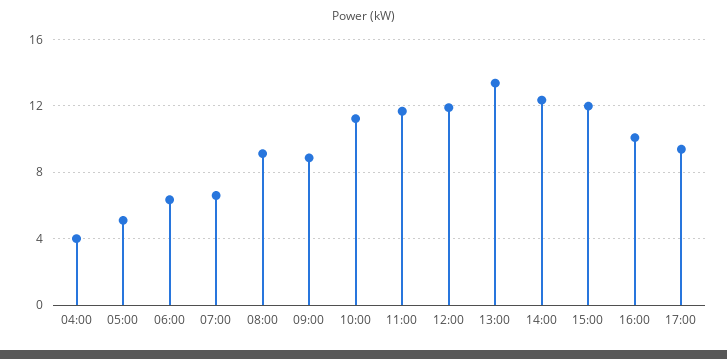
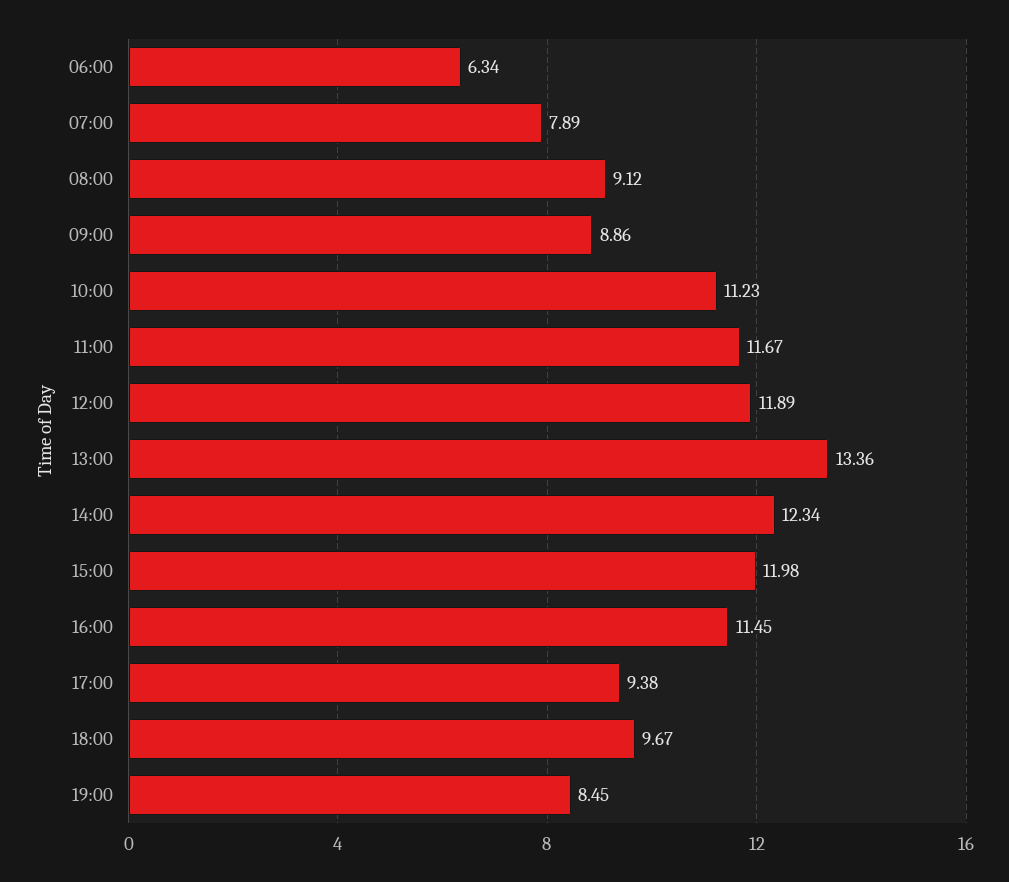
04:00: 4 -> none
05:00: 5 -> none
07:00: 6.5 -> 7.89
16:00: 10 -> 11.45
18:00: none -> 9.67
19:00: none -> 8.45

